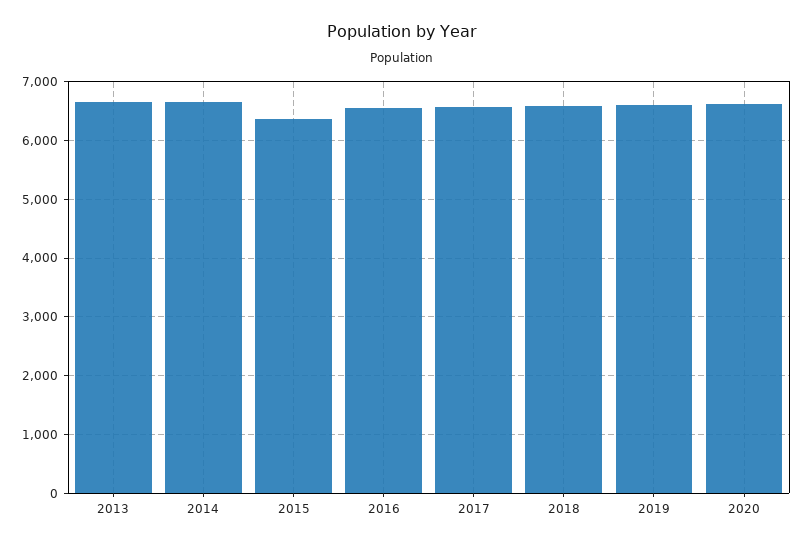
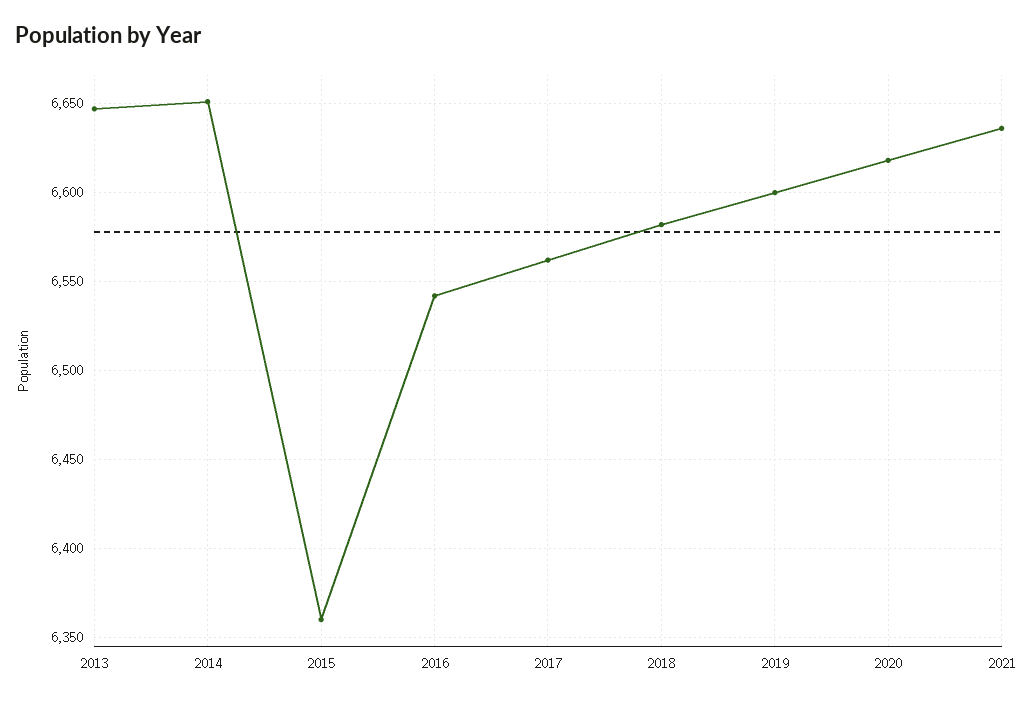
2021: none -> 6635

